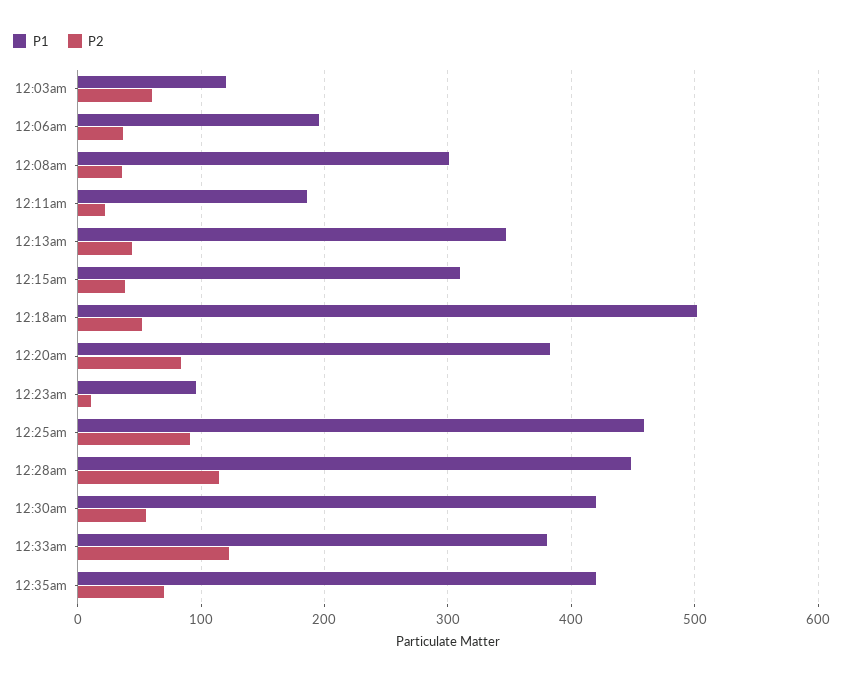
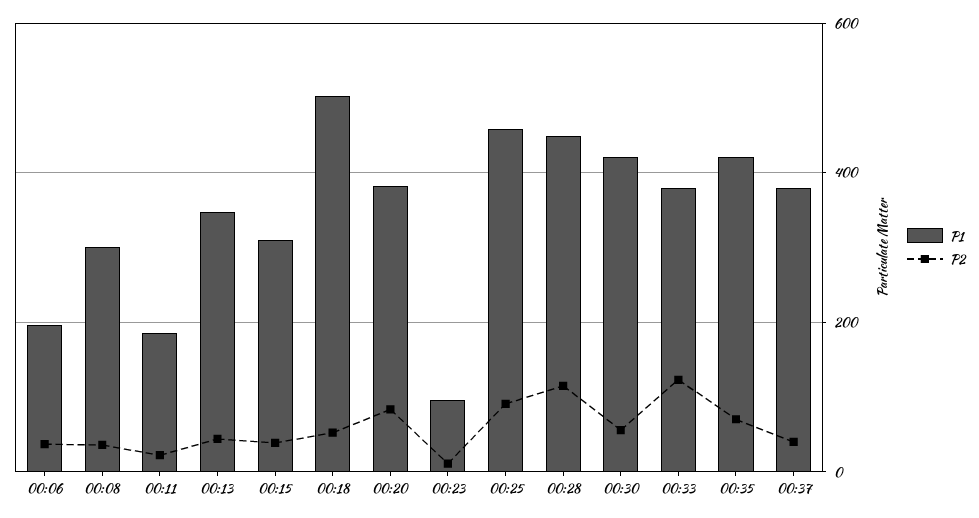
P1, 12:03am: 120 -> none
P2, 12:03am: 60 -> none
P1, 00:37: none -> 380
P2, 00:37: none -> 40

